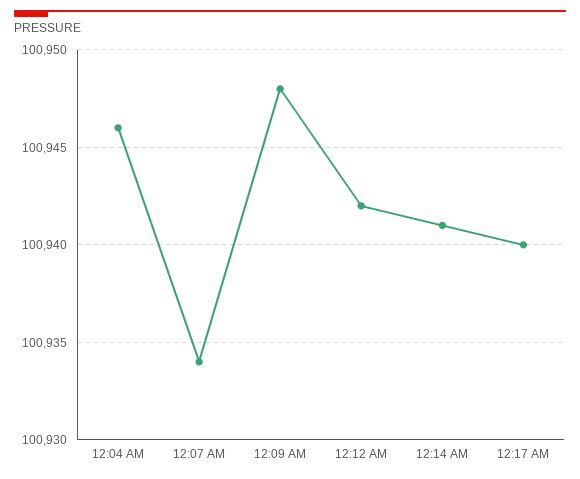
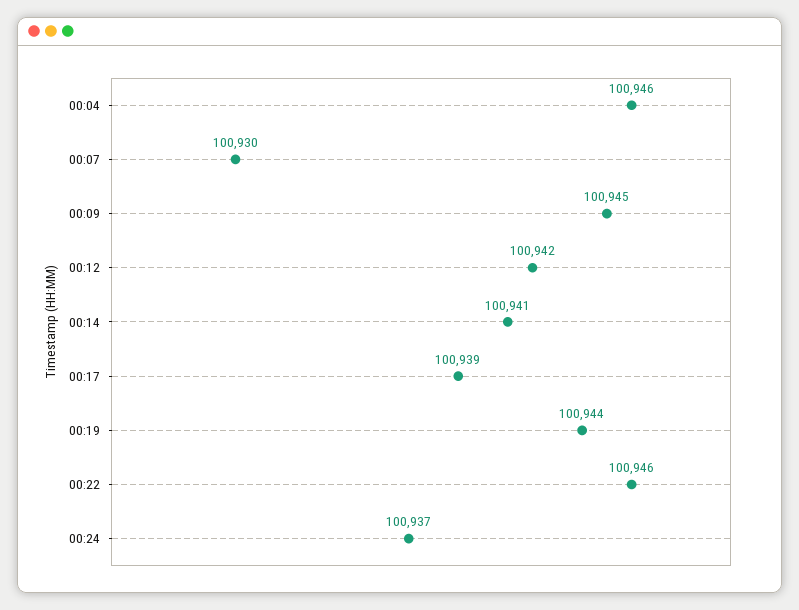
12:07 AM: 100934 -> 100930
12:09 AM: 100948 -> 100945
12:17 AM: 100940 -> 100939
00:19: none -> 100944
00:22: none -> 100946
00:24: none -> 100937

